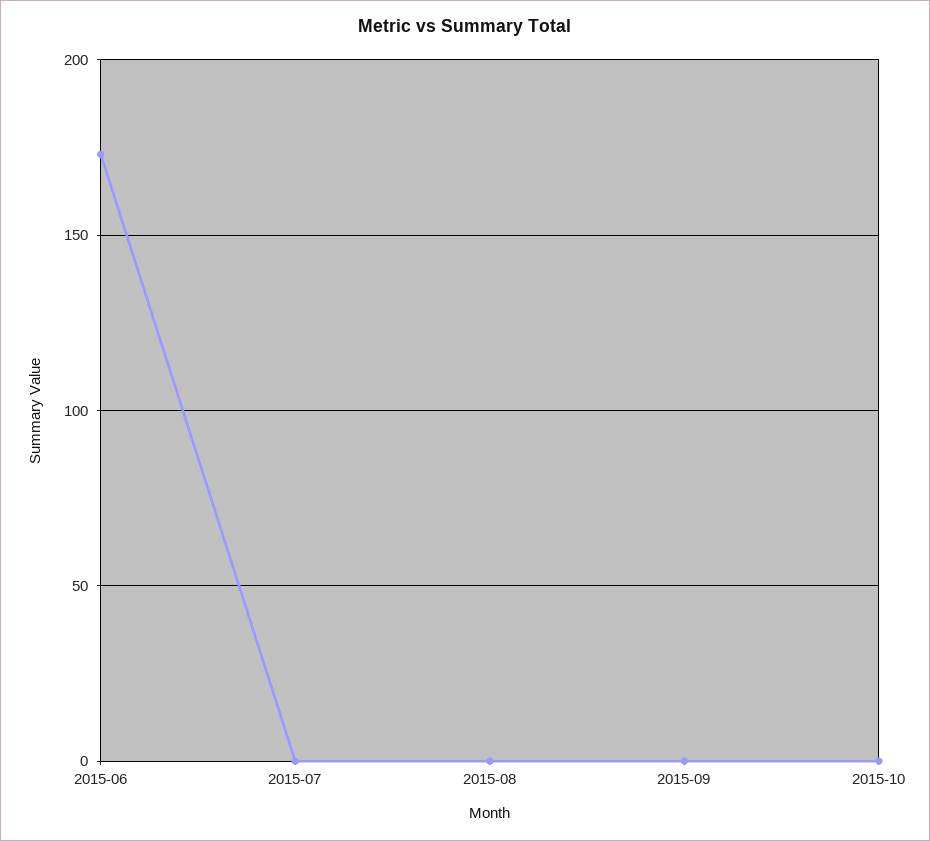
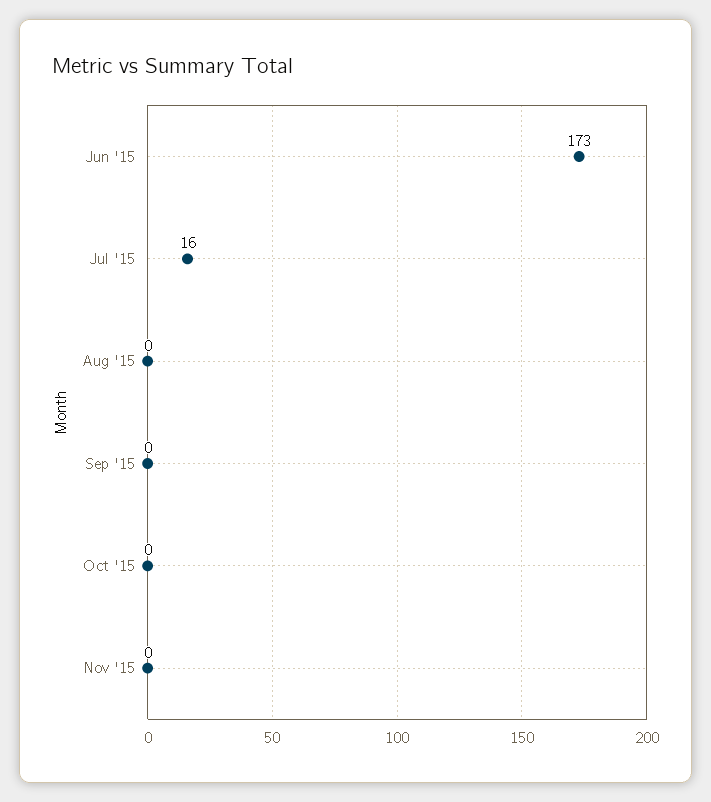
2015-07: 0 -> 16
Nov '15: none -> 0

